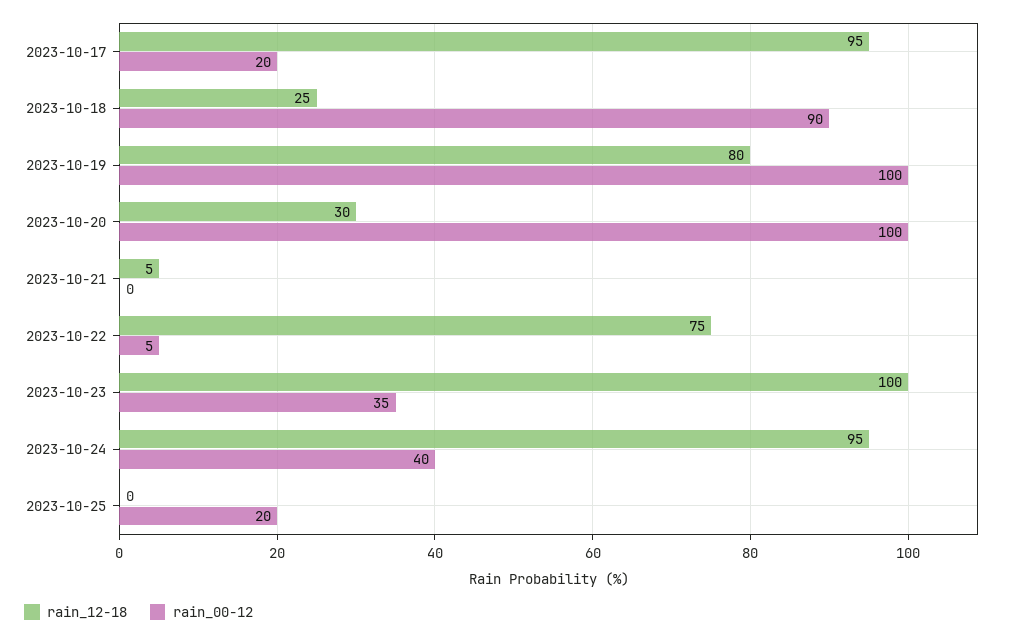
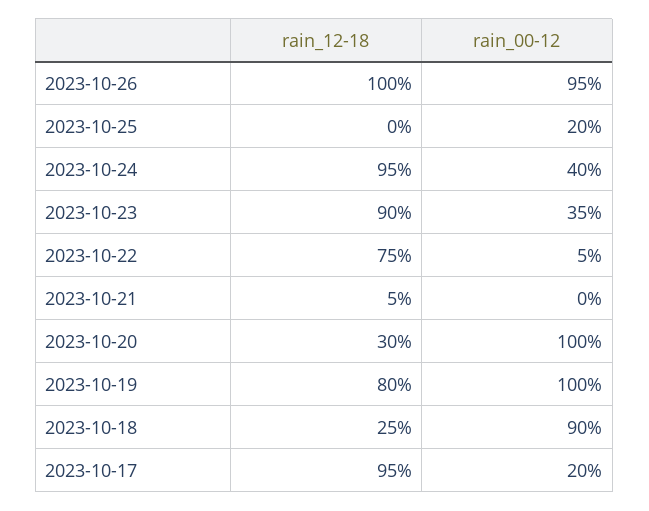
rain_12-18, 2023-10-23: 100 -> 90
rain_12-18, 2023-10-26: none -> 100
rain_00-12, 2023-10-26: none -> 95

